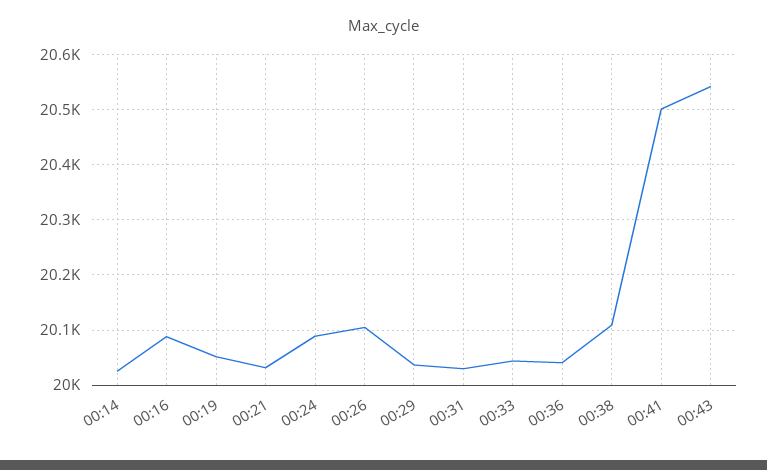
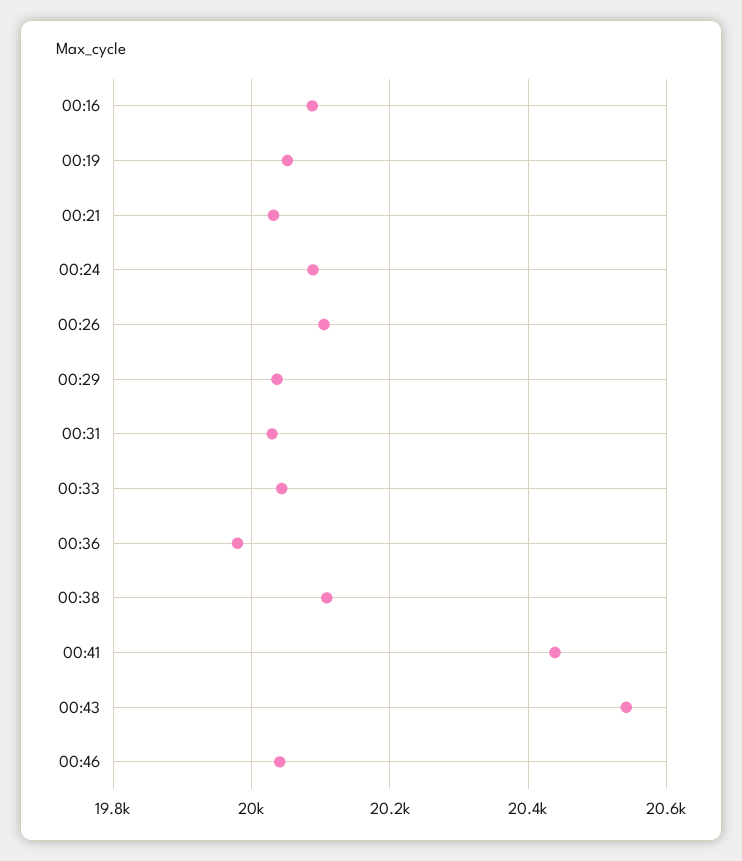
00:14: 20020 -> none
00:36: 20040 -> 19980
00:41: 20500 -> 20440
00:46: none -> 20040

